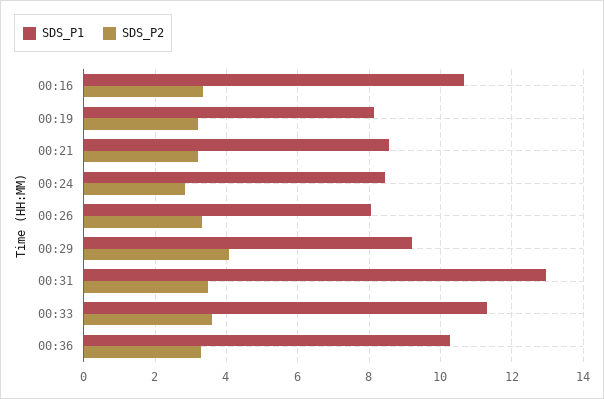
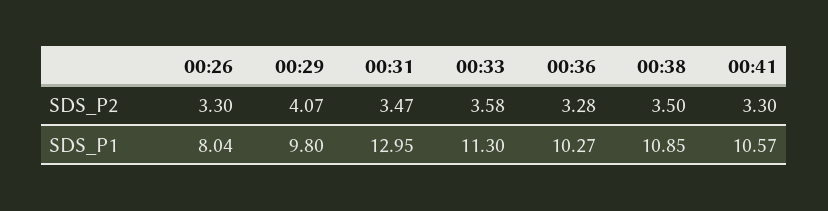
SDS_P1, 00:16: 10.6 -> none
SDS_P2, 00:16: 3.4 -> none
SDS_P1, 00:19: 8.2 -> none
SDS_P2, 00:19: 3.2 -> none
SDS_P1, 00:21: 8.6 -> none
SDS_P2, 00:21: 3.2 -> none
SDS_P1, 00:24: 8.4 -> none
SDS_P2, 00:24: 2.8 -> none
SDS_P1, 00:29: 9.2 -> 9.8
SDS_P2, 00:38: none -> 3.5
SDS_P2, 00:41: none -> 3.3
SDS_P1, 00:38: none -> 10.85
SDS_P1, 00:41: none -> 10.57

